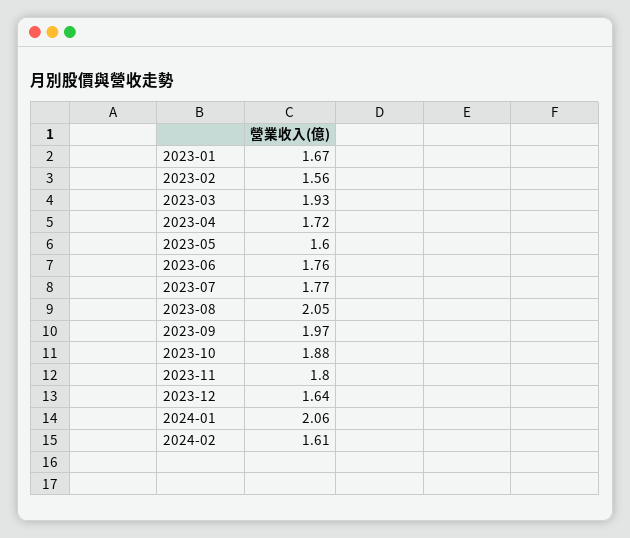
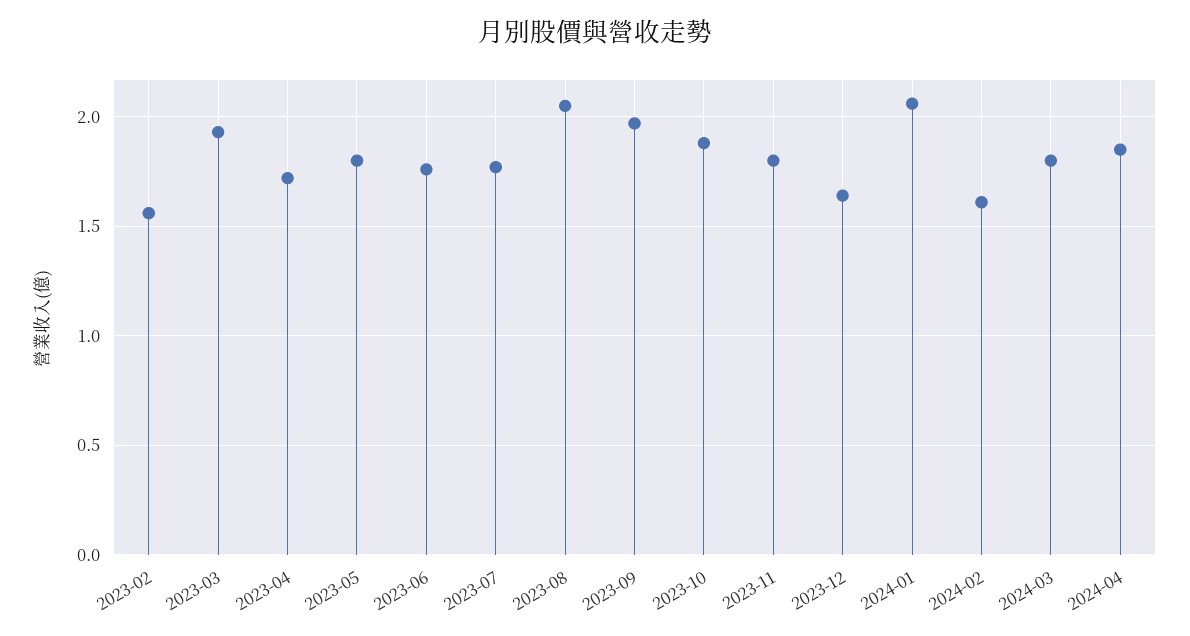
2023-01: 1.67 -> none
2023-05: 1.6 -> 1.8
2024-03: none -> 1.8
2024-04: none -> 1.85

